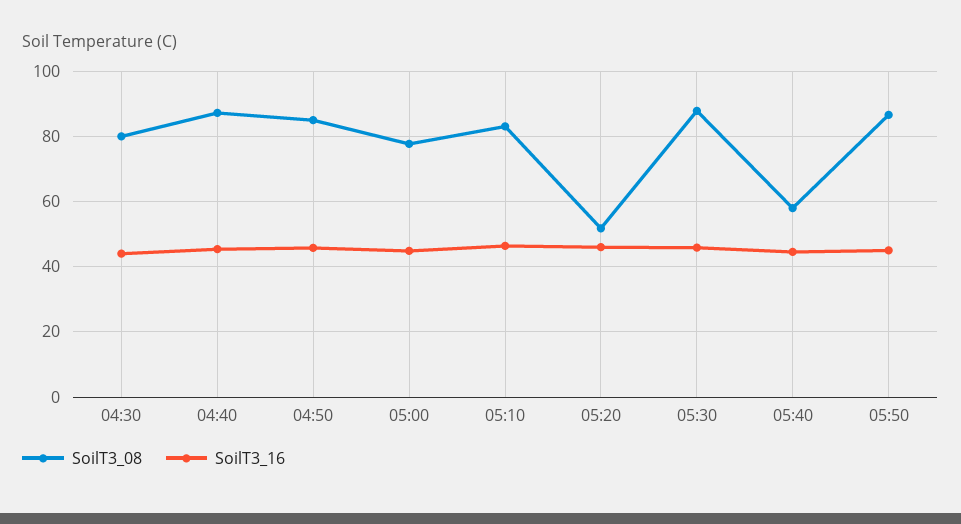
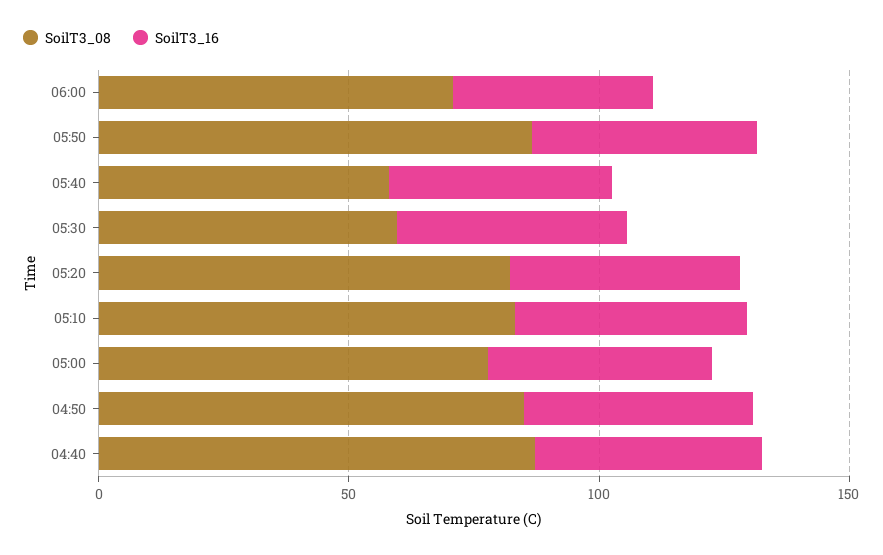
SoilT3_08, 04:30: 80 -> none
SoilT3_16, 04:30: 44 -> none
SoilT3_08, 05:20: 52 -> 80
SoilT3_08, 05:30: 88 -> 60
SoilT3_08, 06:00: none -> 70
SoilT3_16, 06:00: none -> 40

